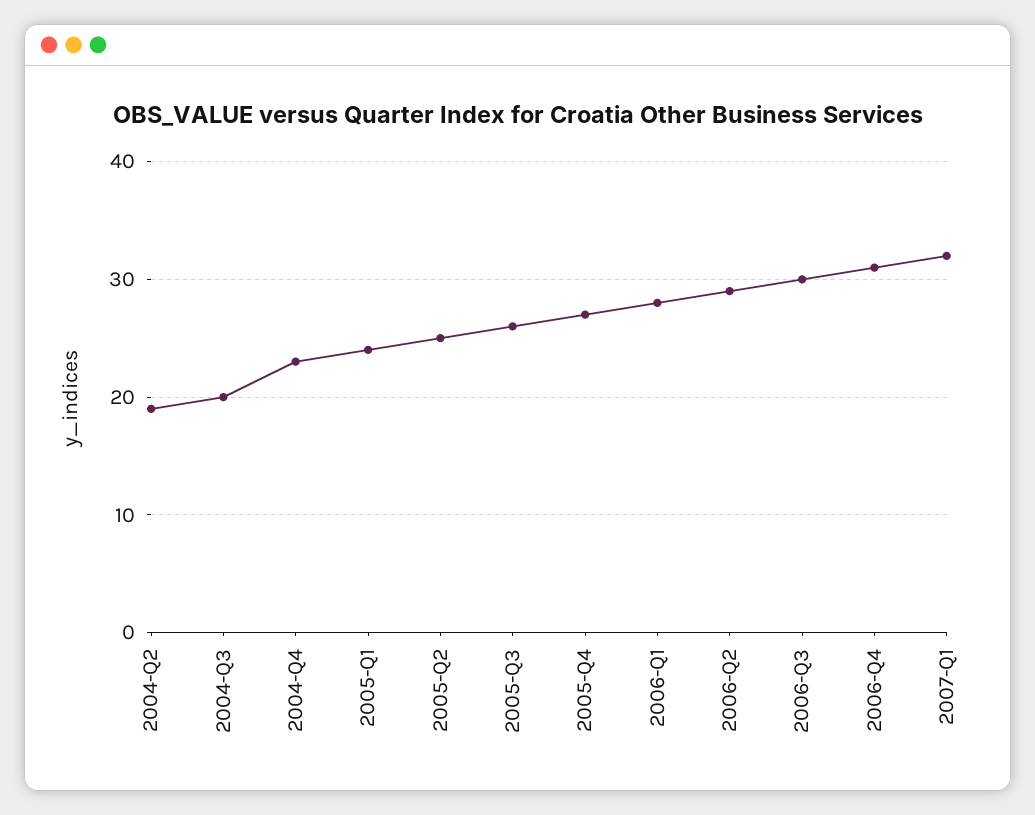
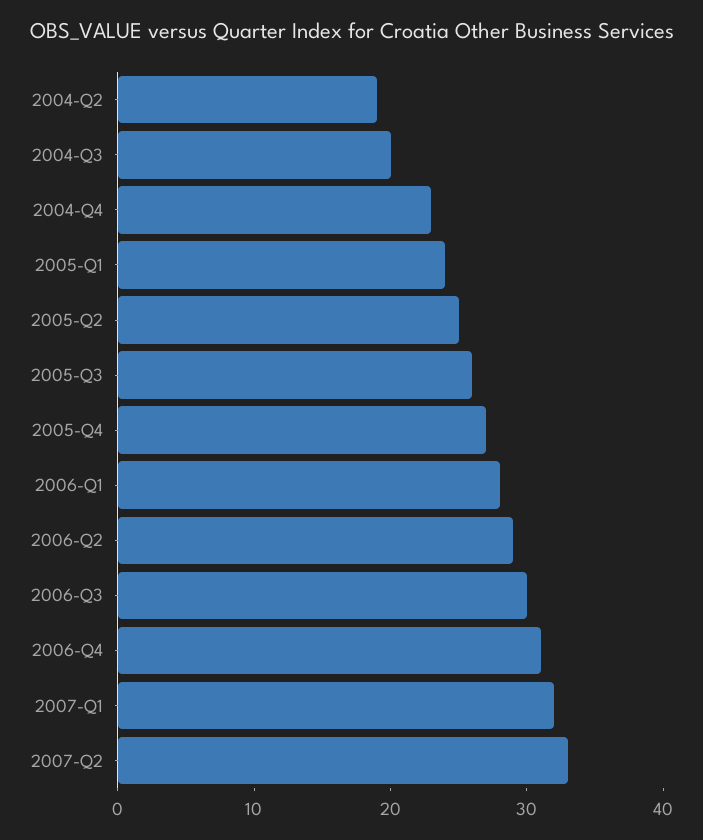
2007-Q2: none -> 33

